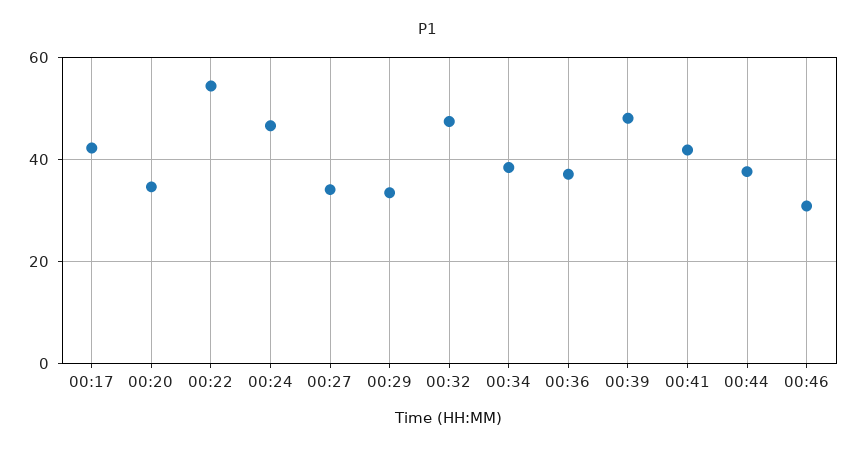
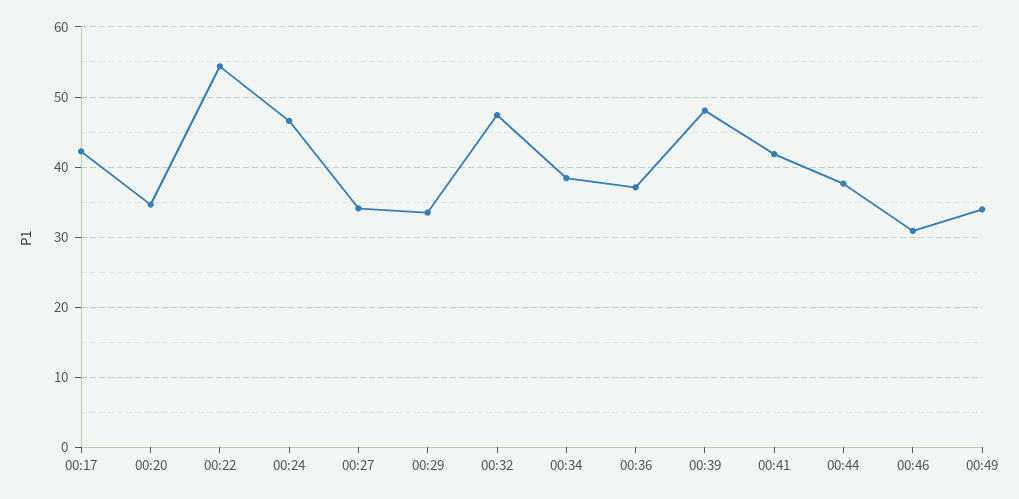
00:49: none -> 34

